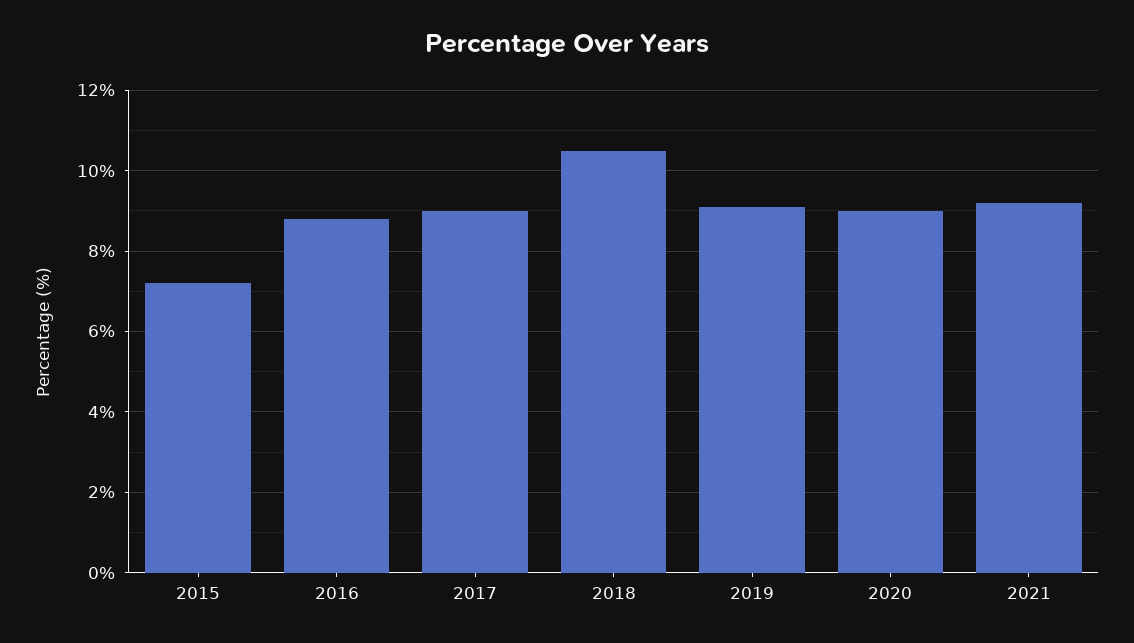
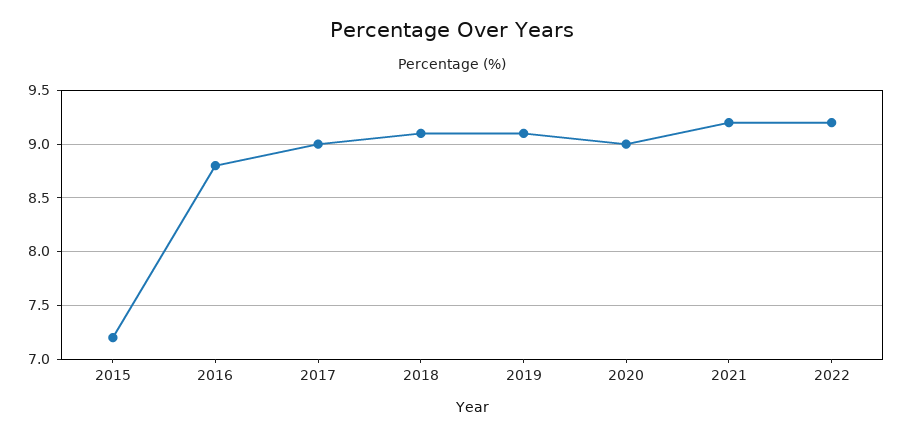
2018: 10.5 -> 9.1
2022: none -> 9.2

